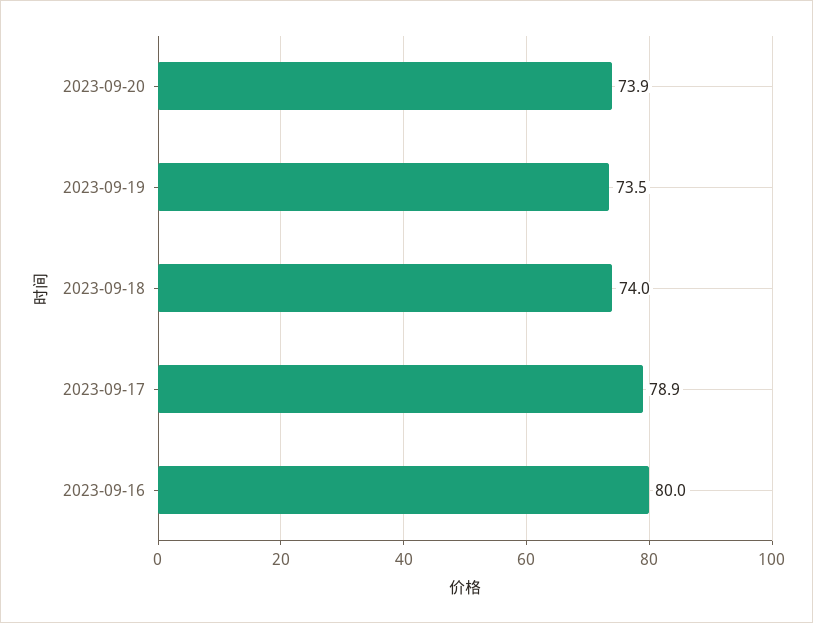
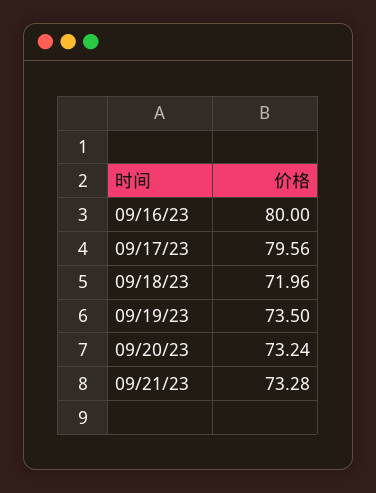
2023-09-20: 73.9 -> 73.24
2023-09-18: 74 -> 71.96
2023-09-17: 78.9 -> 79.56
09/21/23: none -> 73.28

